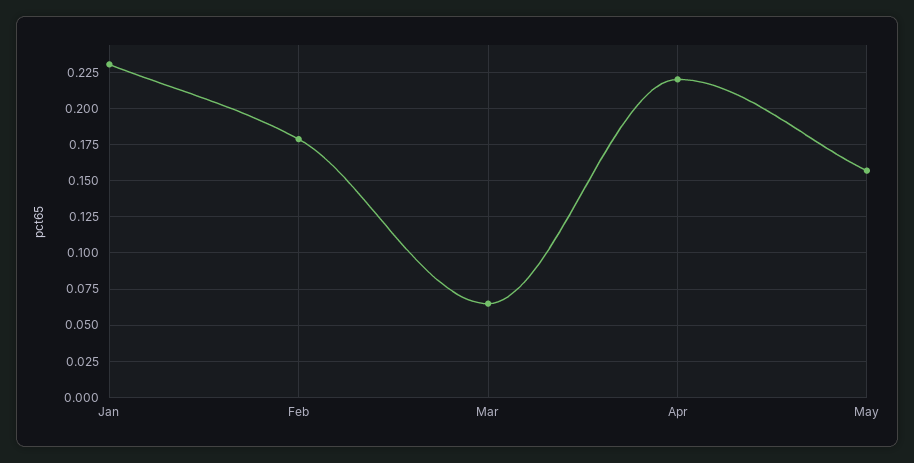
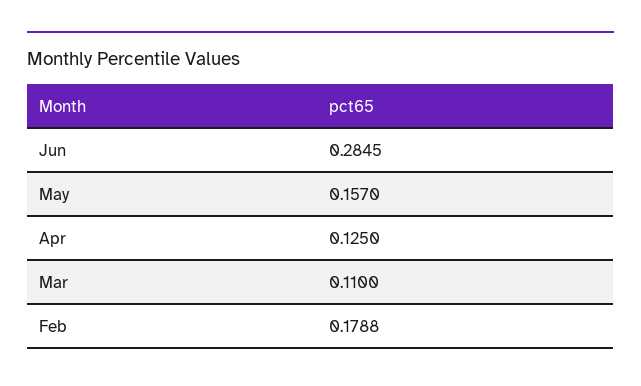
Jan: 0.23 -> none
Mar: 0.065 -> 0.11
Apr: 0.22 -> 0.125
Jun: none -> 0.2845

